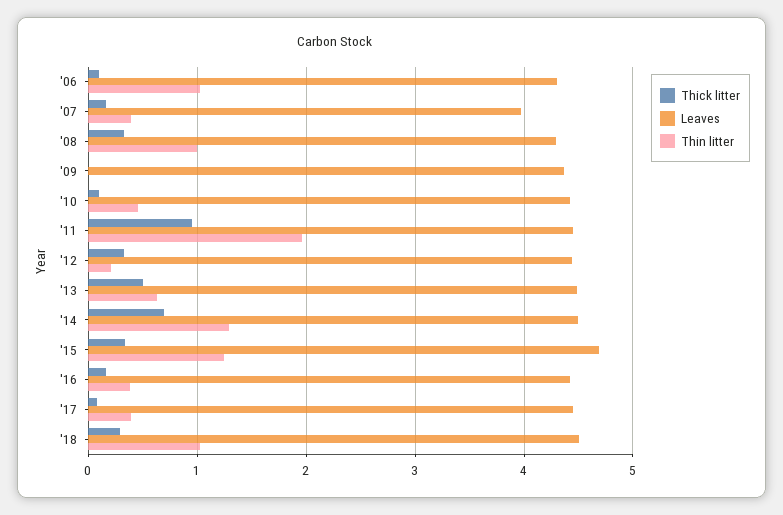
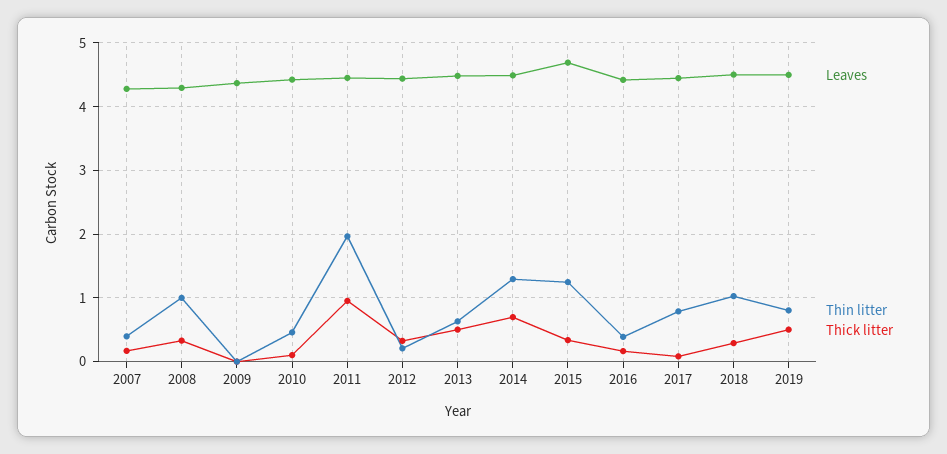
Thick litter, '06: 0.1 -> none
Leaves, '06: 4.3 -> none
Thin litter, '06: 1 -> none
Leaves, '07: 4 -> 4.3
Thin litter, '17: 0.4 -> 0.8
Leaves, 2019: none -> 4.5
Thin litter, 2019: none -> 0.8
Thick litter, 2019: none -> 0.5

